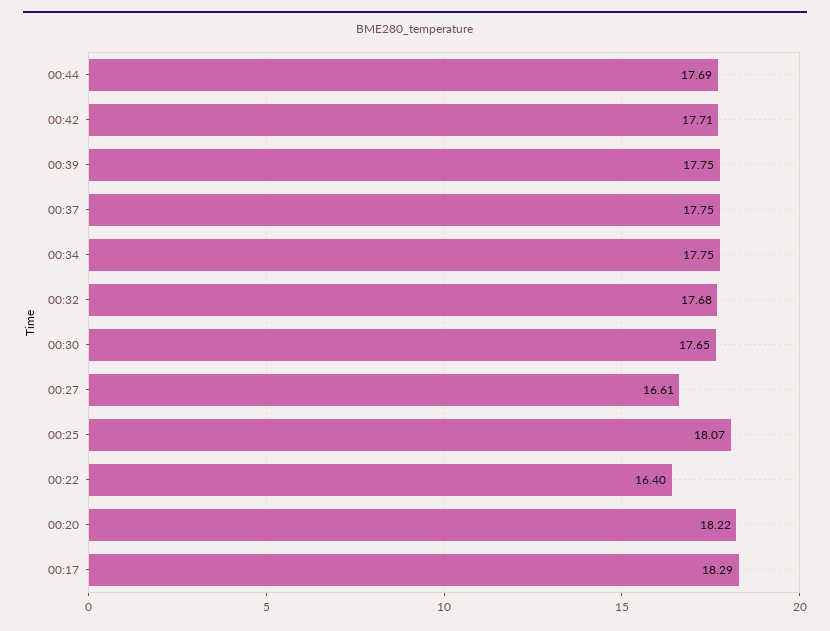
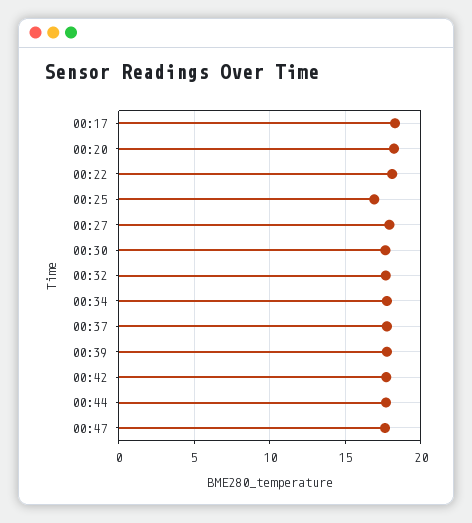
00:27: 16.61 -> 18
00:25: 18.07 -> 17
00:22: 16.4 -> 18
00:47: none -> 17.5

